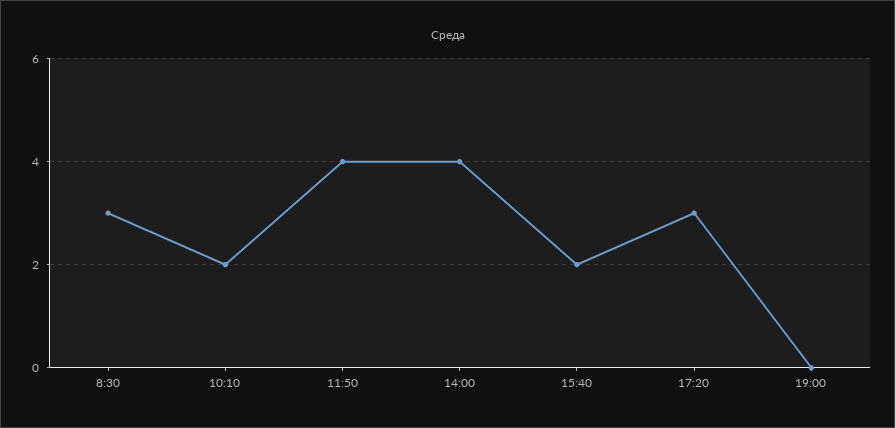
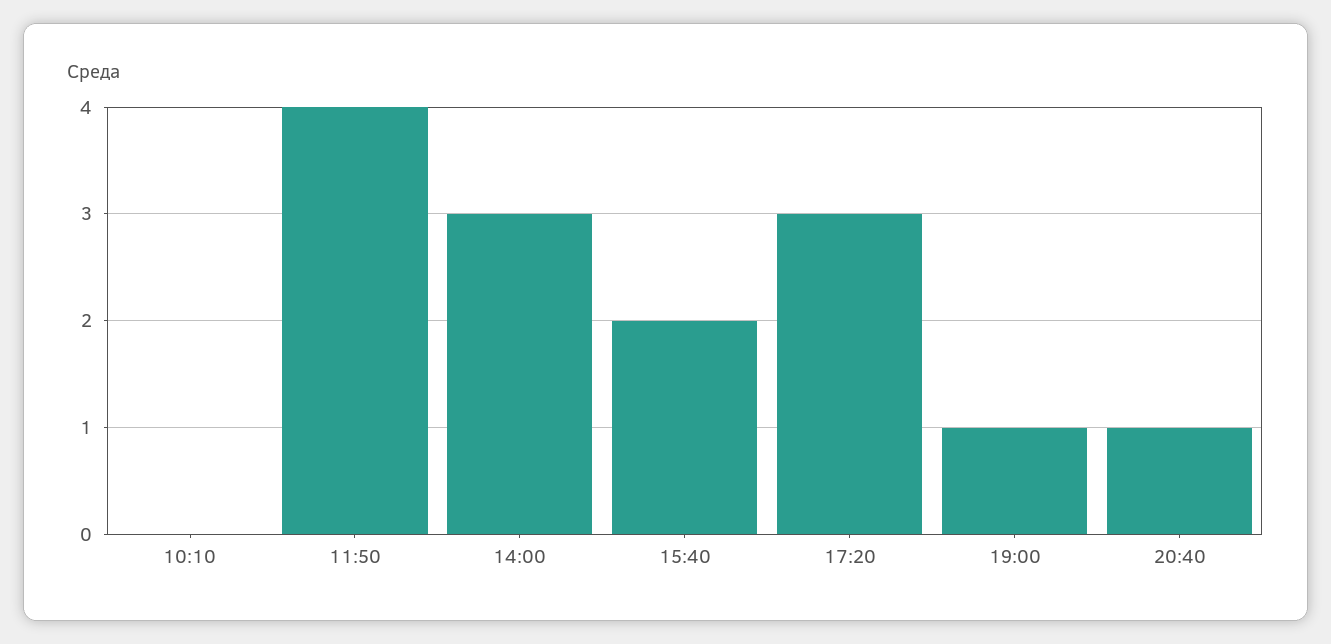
8:30: 3 -> none
10:10: 2 -> 0
14:00: 4 -> 3
19:00: 0 -> 1
20:40: none -> 1

